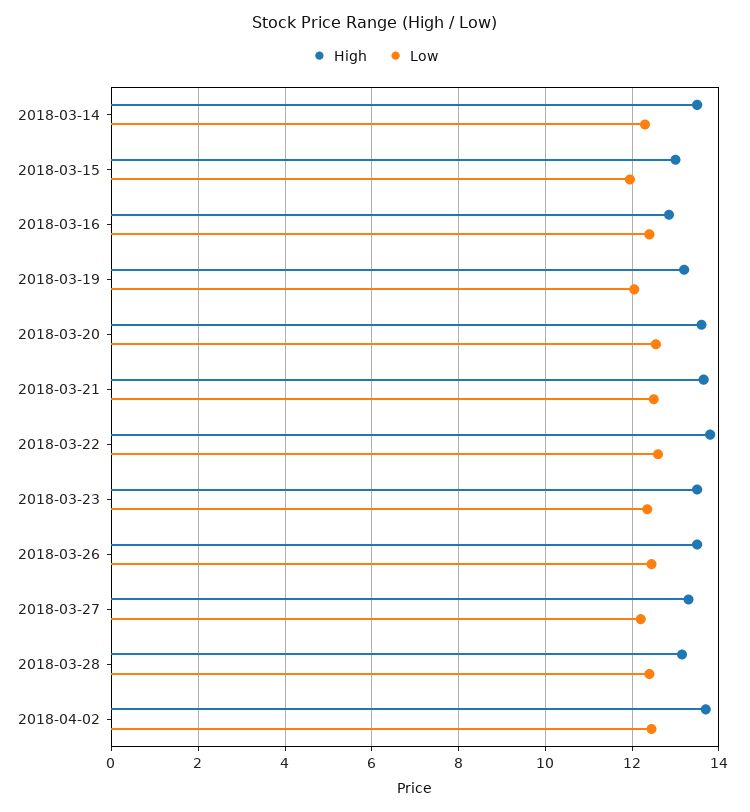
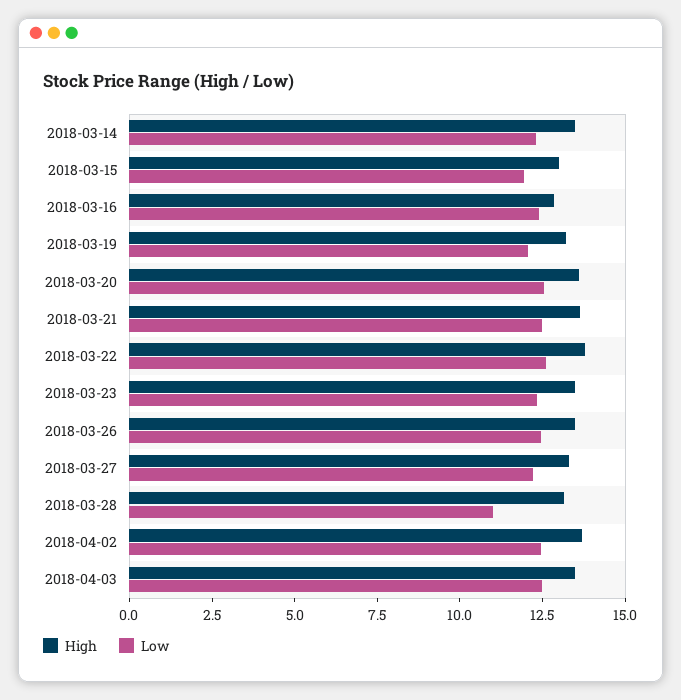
Low, 2018-03-28: 12.4 -> 11
High, 2018-04-03: none -> 13.5
Low, 2018-04-03: none -> 12.5

